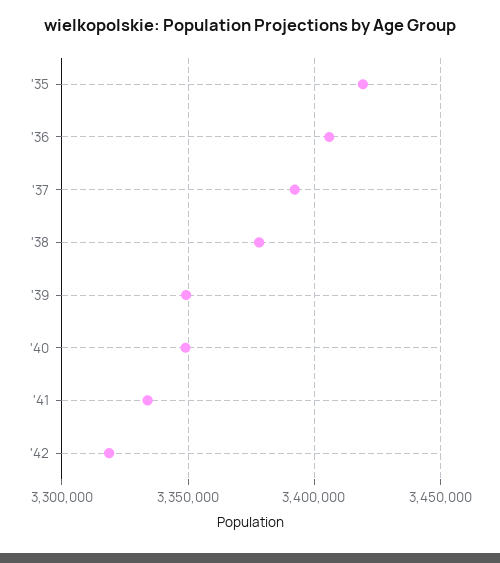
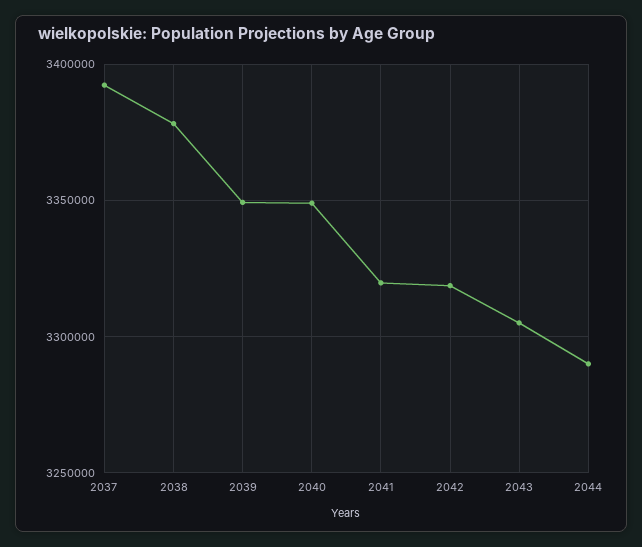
'35: 3420000 -> none
'36: 3405000 -> none
'41: 3335000 -> 3320000
2043: none -> 3305000
2044: none -> 3290000

